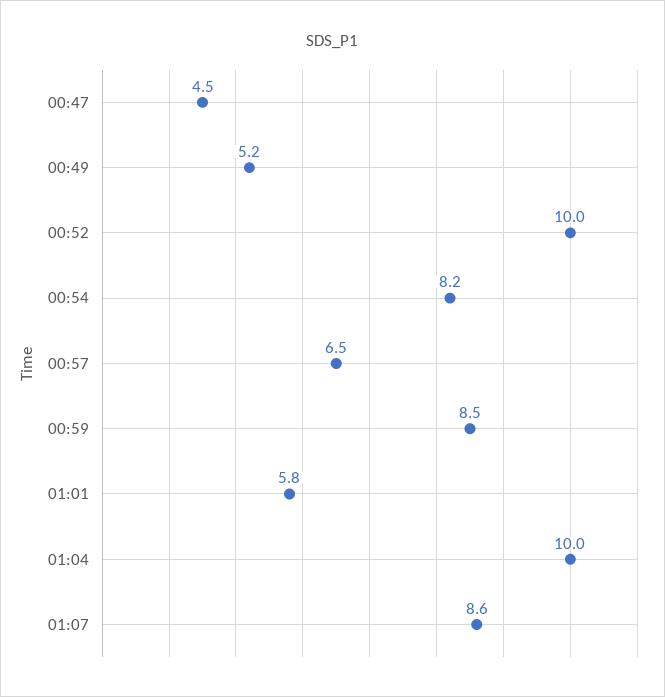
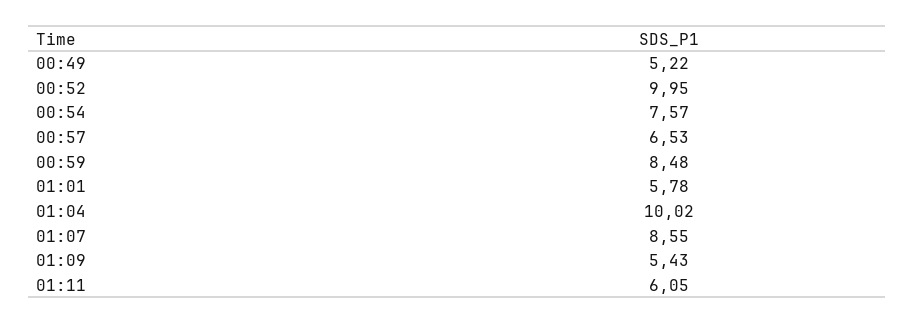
00:47: 4.5 -> none
00:54: 8.2 -> 7.57
01:09: none -> 5.43
01:11: none -> 6.05

